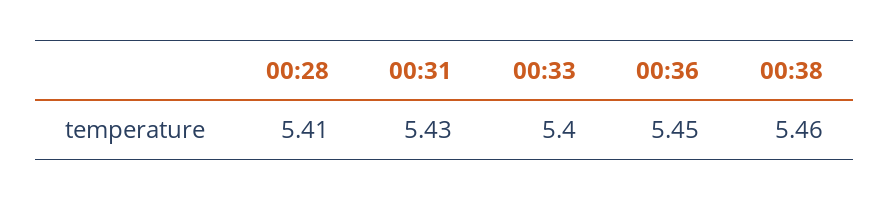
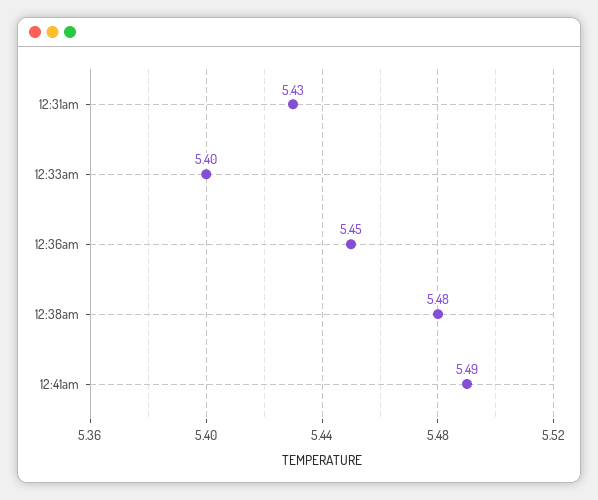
00:28: 5.41 -> none
00:38: 5.46 -> 5.48
12:41am: none -> 5.49

